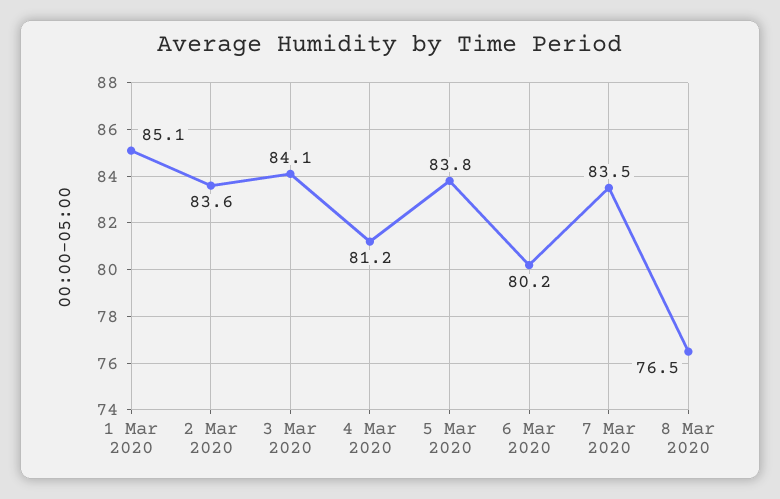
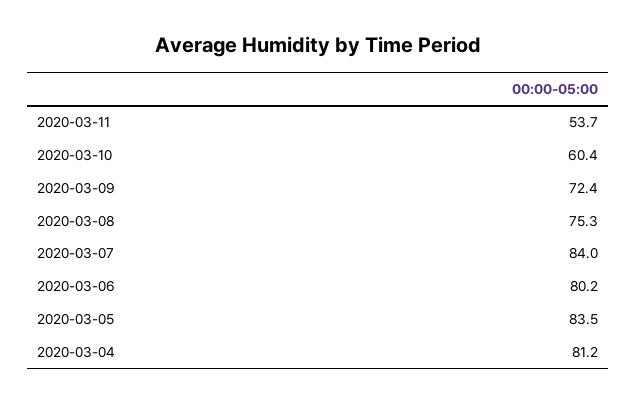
1 Mar 2020: 85.1 -> none
2 Mar 2020: 83.6 -> none
3 Mar 2020: 84.1 -> none
5 Mar 2020: 83.8 -> 83.5
7 Mar 2020: 83.5 -> 84
8 Mar 2020: 76.5 -> 75.3
2020-03-11: none -> 53.7
2020-03-10: none -> 60.4
2020-03-09: none -> 72.4

